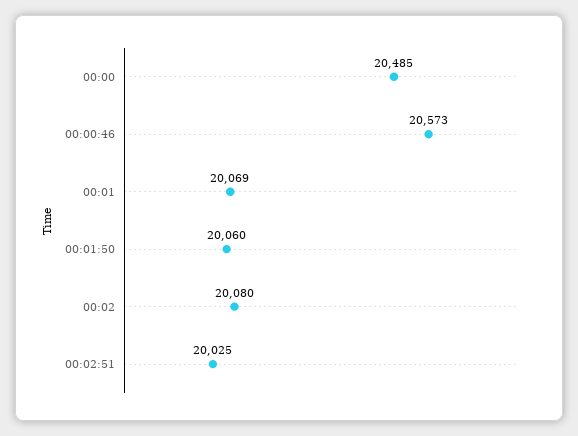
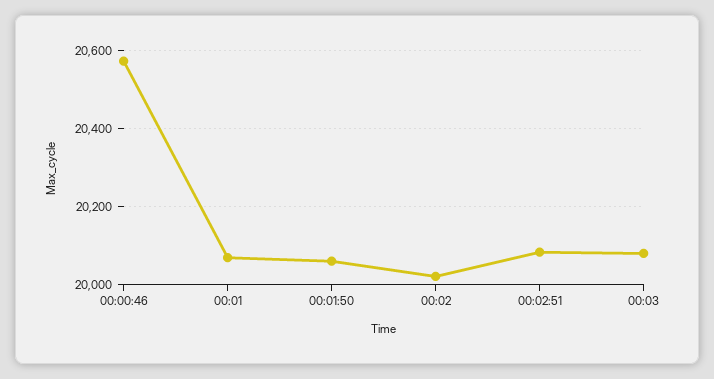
00:00: 20485 -> none
00:02: 20080 -> 20020
00:02:51: 20025 -> 20080
00:03: none -> 20080

